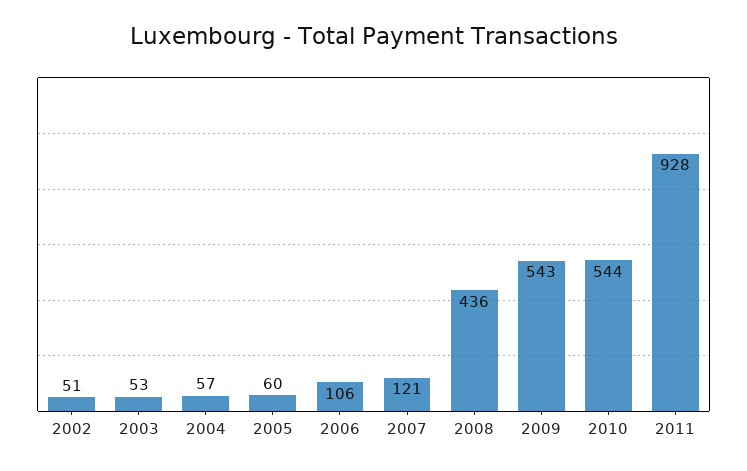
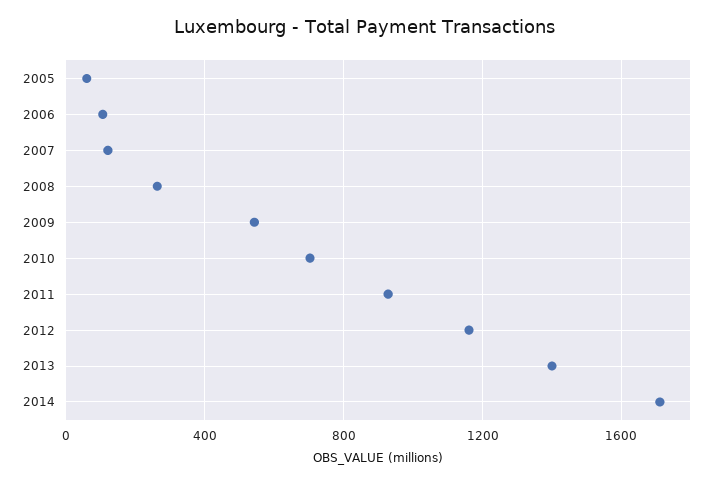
2002: 51 -> none
2003: 53 -> none
2004: 57 -> none
2008: 436 -> 250
2010: 544 -> 700
2012: none -> 1150
2013: none -> 1400
2014: none -> 1700

